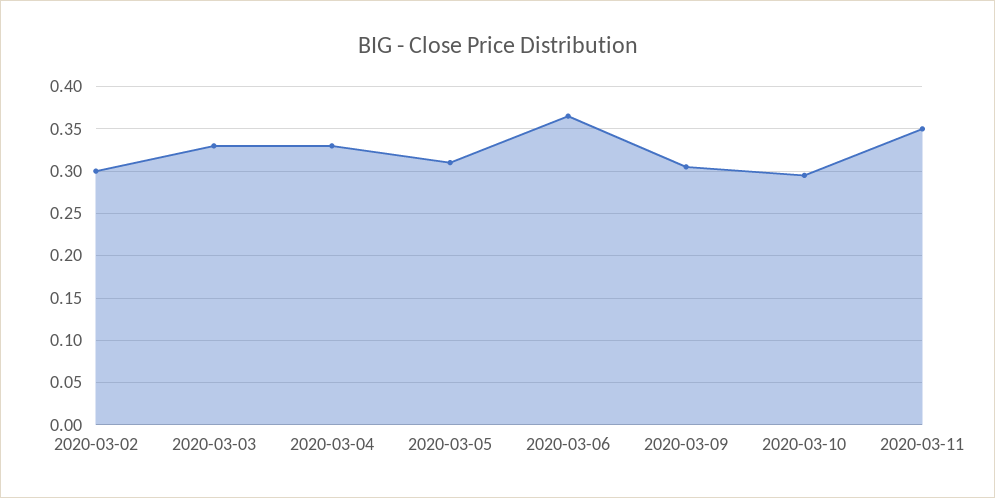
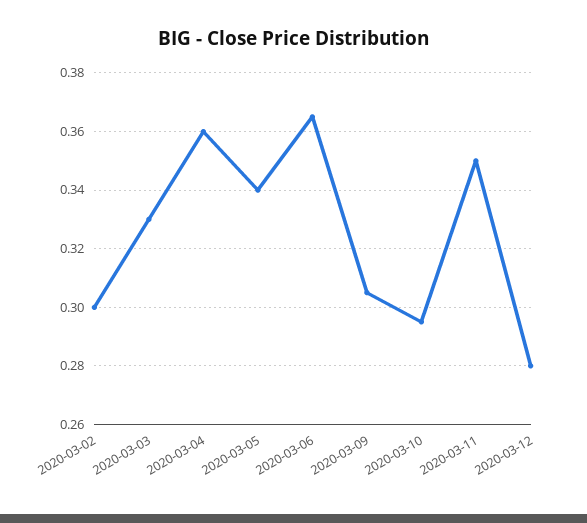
2020-03-04: 0.33 -> 0.36
2020-03-05: 0.31 -> 0.34
2020-03-12: none -> 0.28

